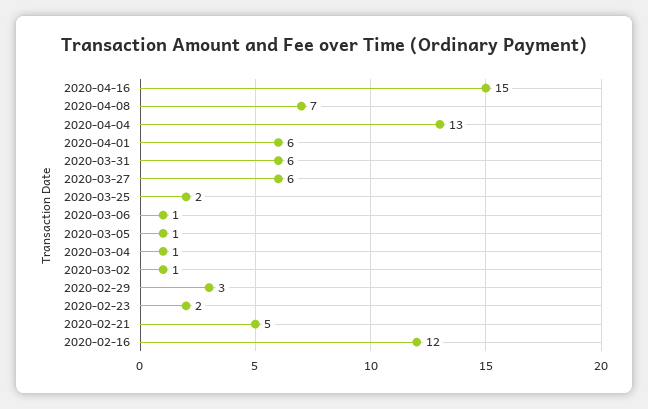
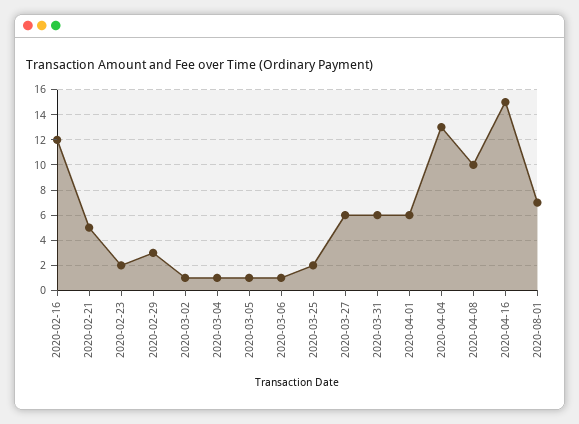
2020-04-08: 7 -> 10
2020-08-01: none -> 7

